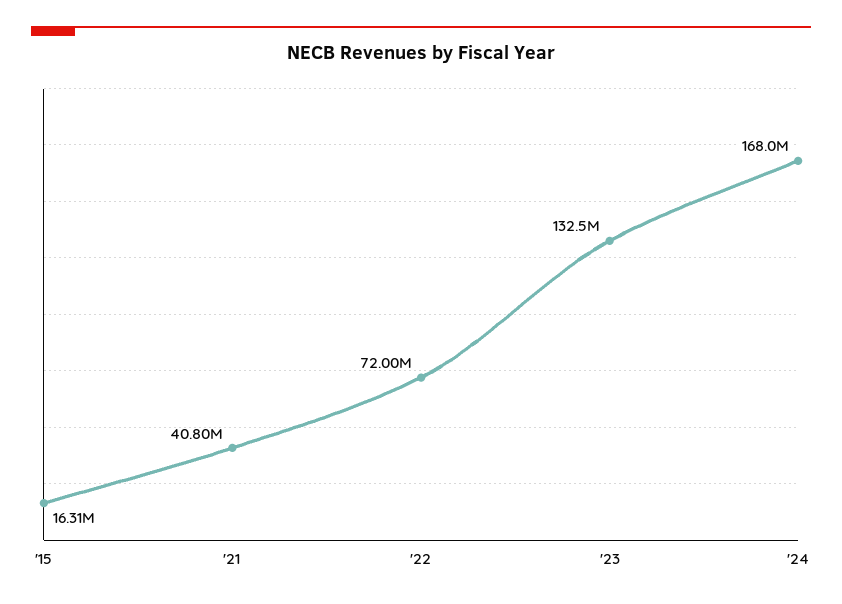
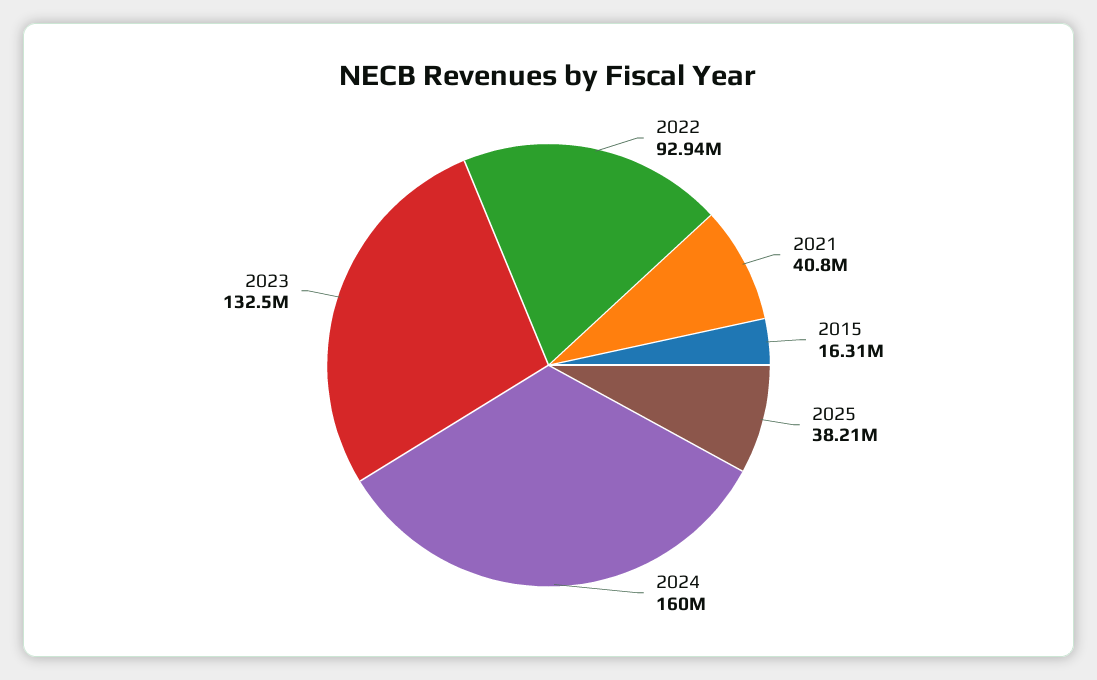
'22: 72000000 -> 92940000
'24: 168000000 -> 160000000
2025: none -> 38210000

